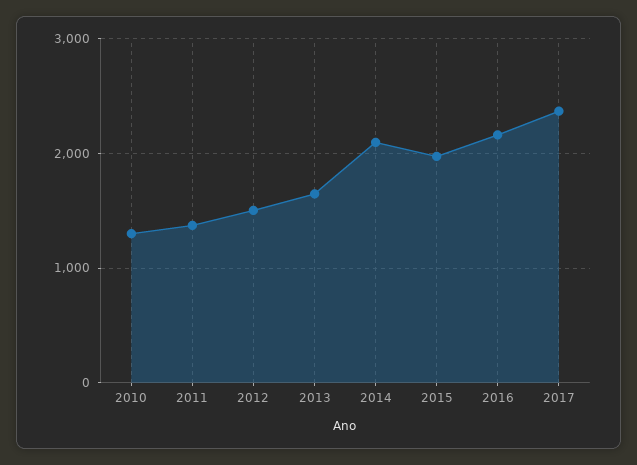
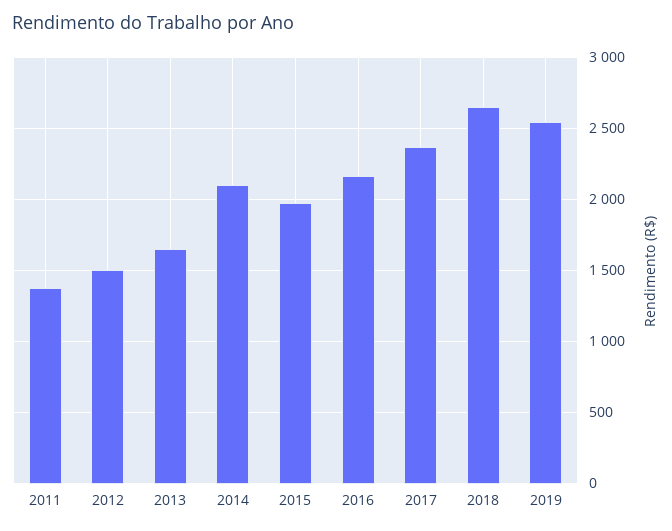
2010: 1300 -> none
2018: none -> 2650
2019: none -> 2550

